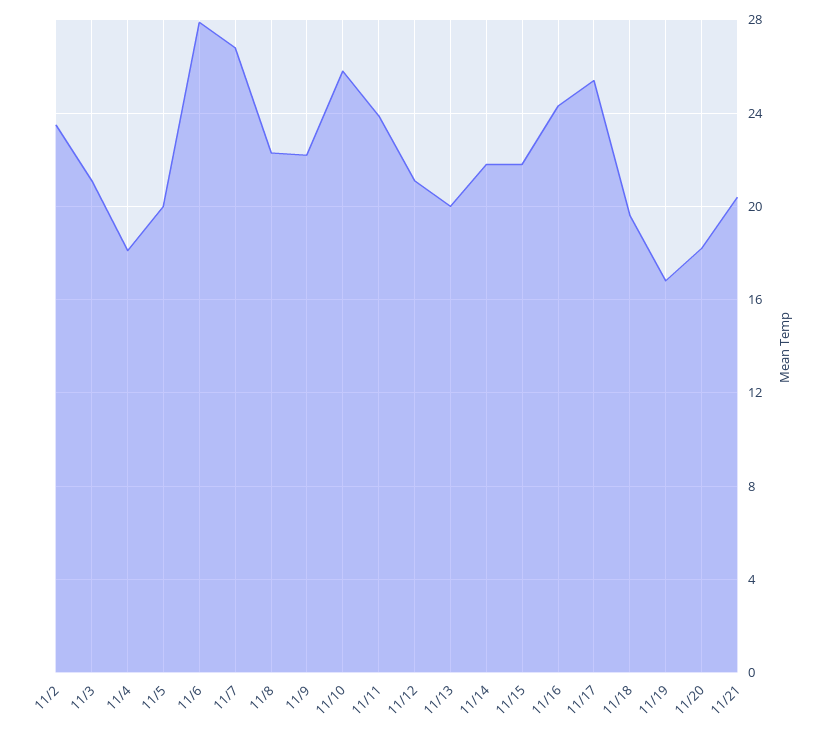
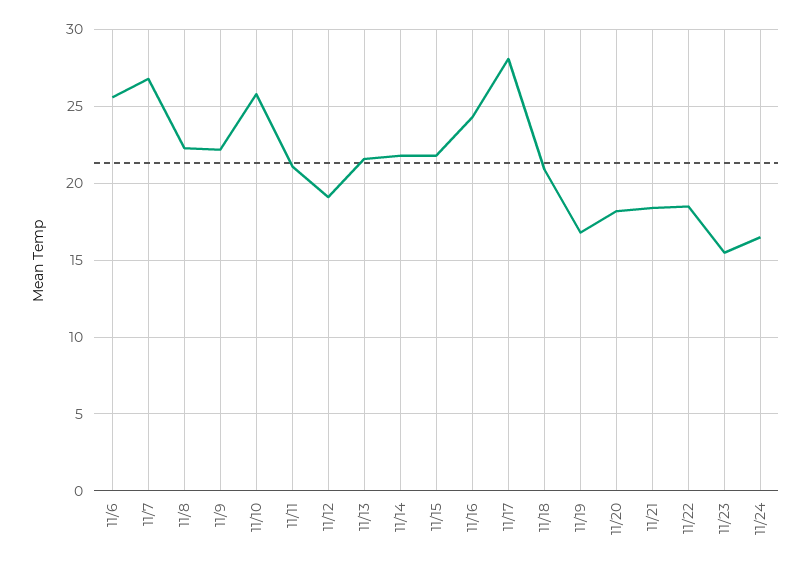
11/2: 23.5 -> none
11/3: 21 -> none
11/4: 18 -> none
11/5: 20 -> none
11/6: 28 -> 25.5
11/11: 24 -> 21
11/12: 21 -> 19
11/13: 20 -> 21.5
11/17: 25.5 -> 28
11/18: 19.5 -> 21
11/21: 20.5 -> 18.5
11/22: none -> 18.5
11/23: none -> 15.5
11/24: none -> 16.5

